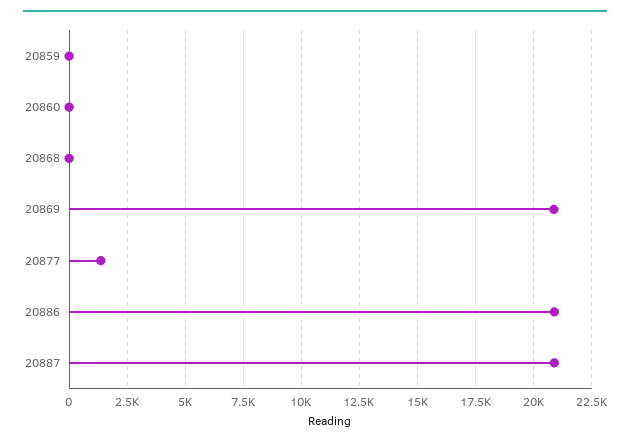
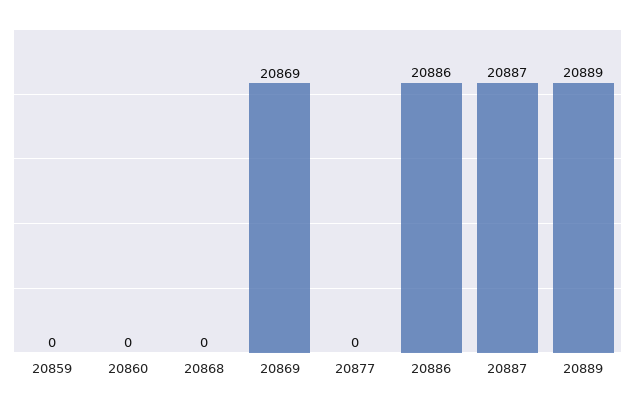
20877: 1500 -> 0
20889: none -> 20889

